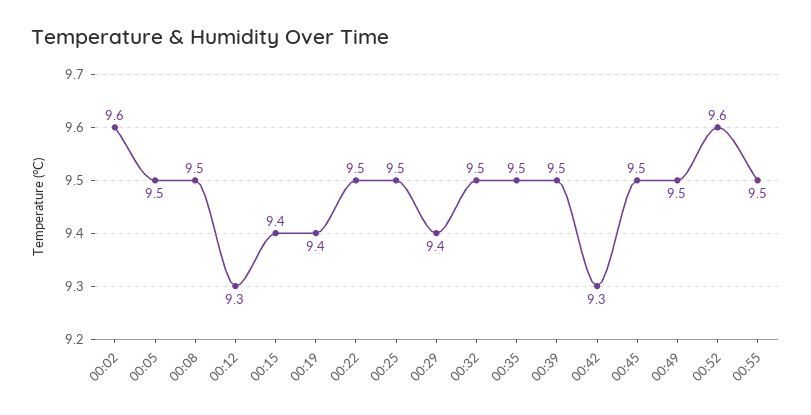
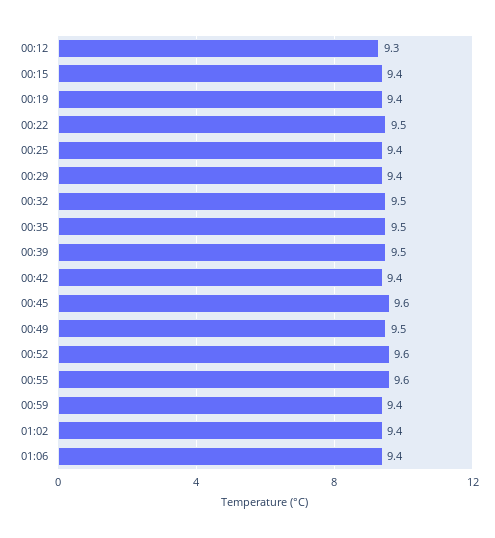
00:02: 9.6 -> none
00:05: 9.5 -> none
00:08: 9.5 -> none
00:25: 9.5 -> 9.4
00:42: 9.3 -> 9.4
00:45: 9.5 -> 9.6
00:55: 9.5 -> 9.6
00:59: none -> 9.4
01:02: none -> 9.4
01:06: none -> 9.4

